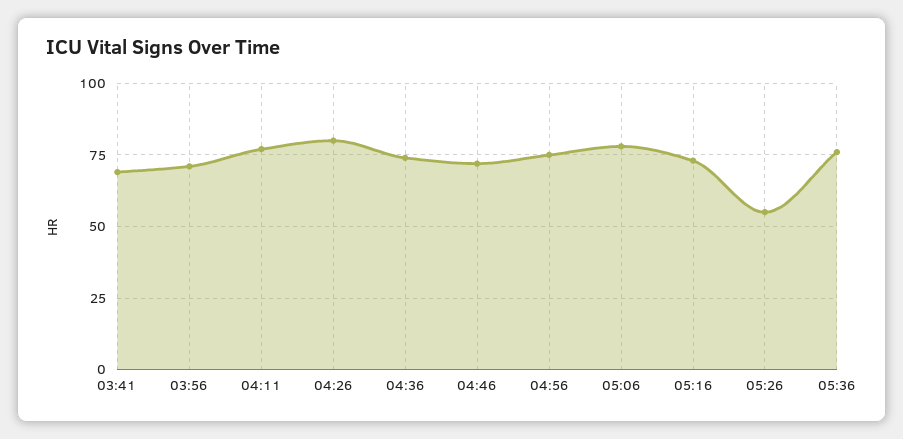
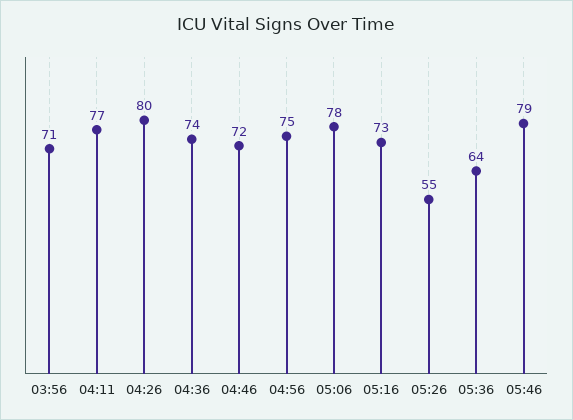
03:41: 70 -> none
05:36: 75 -> 64
05:46: none -> 79

